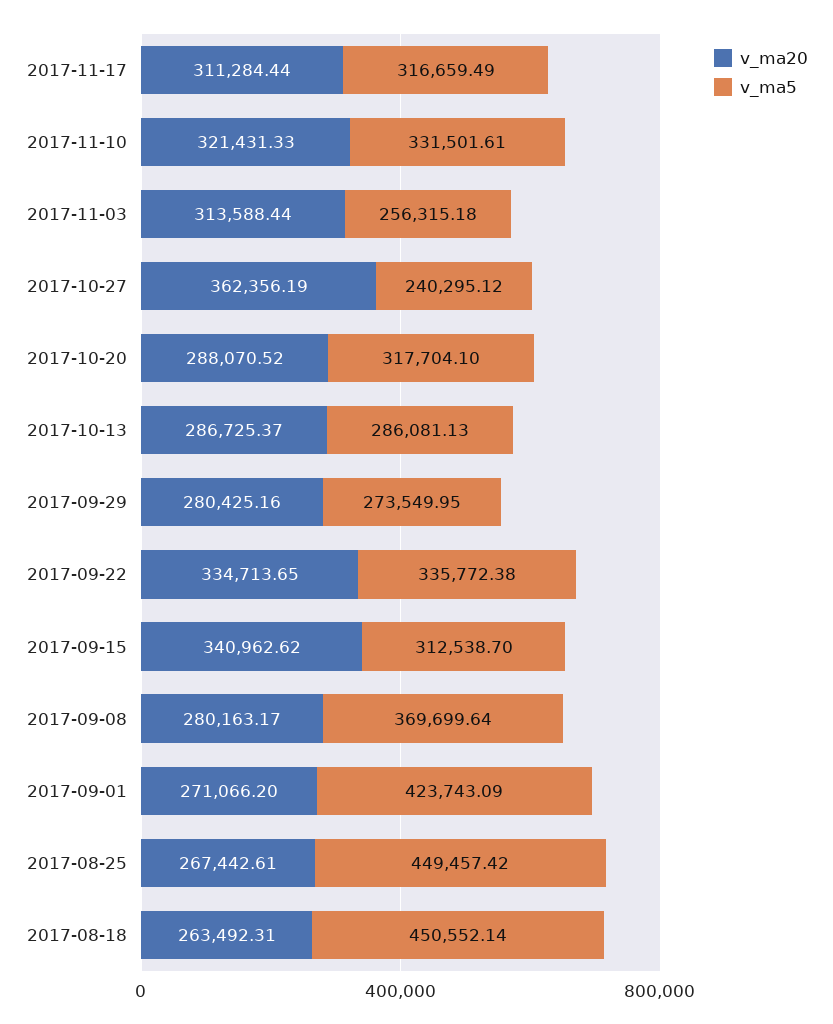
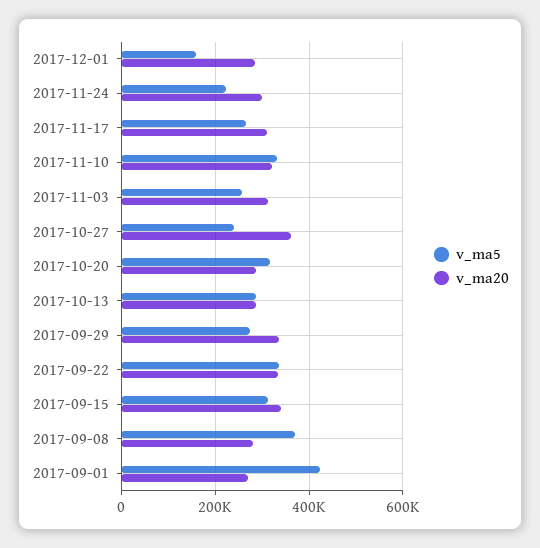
v_ma5, 2017-11-17: 316659.49 -> 260000
v_ma20, 2017-09-29: 280425.16 -> 340000
v_ma20, 2017-08-25: 267442.61 -> none
v_ma5, 2017-08-25: 449457.42 -> none
v_ma20, 2017-08-18: 263492.31 -> none
v_ma5, 2017-08-18: 450552.14 -> none
v_ma5, 2017-12-01: none -> 160000
v_ma20, 2017-12-01: none -> 280000
v_ma5, 2017-11-24: none -> 220000
v_ma20, 2017-11-24: none -> 300000

